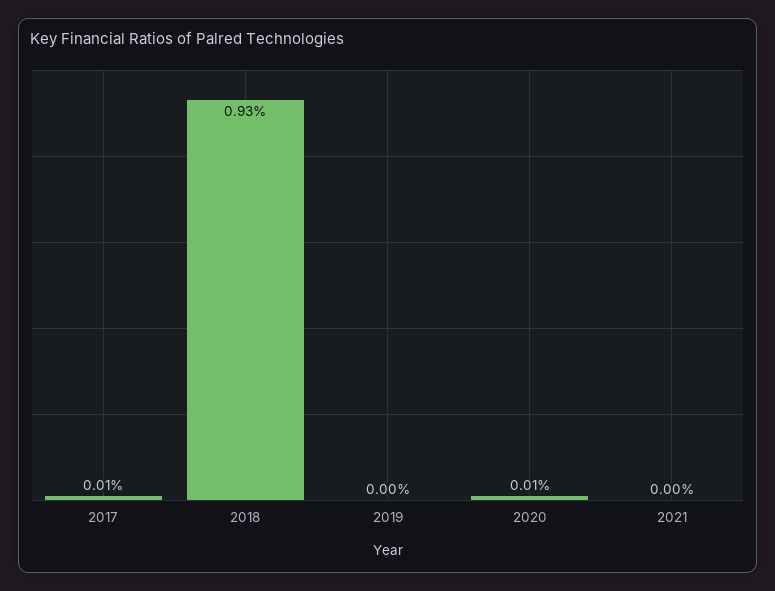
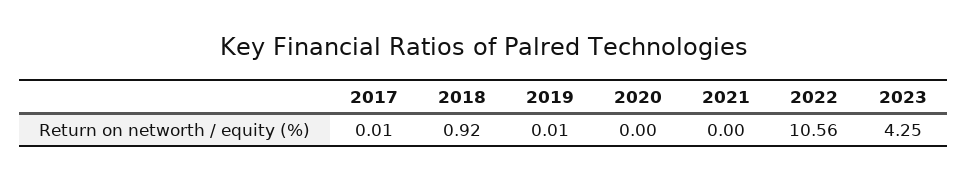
2018: 0.93 -> 0.92
2019: 0 -> 0.01
2020: 0.01 -> 0
2022: none -> 10.56
2023: none -> 4.25

